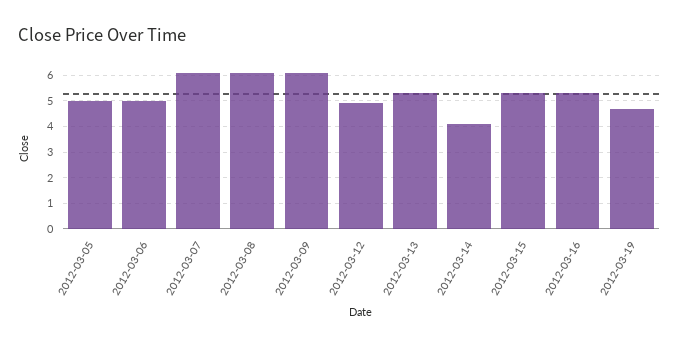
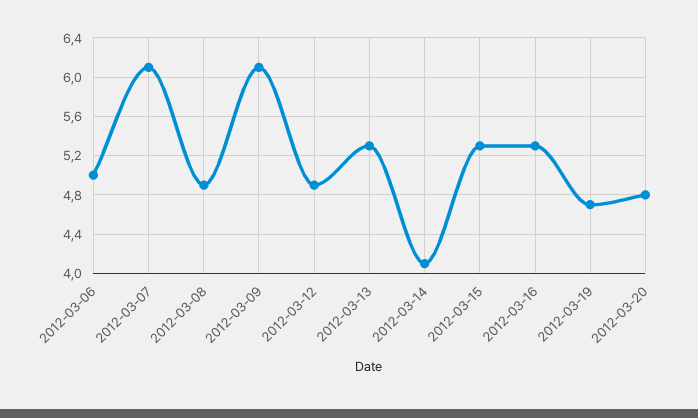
2012-03-05: 5 -> none
2012-03-08: 6 -> 4.9
2012-03-20: none -> 4.8

